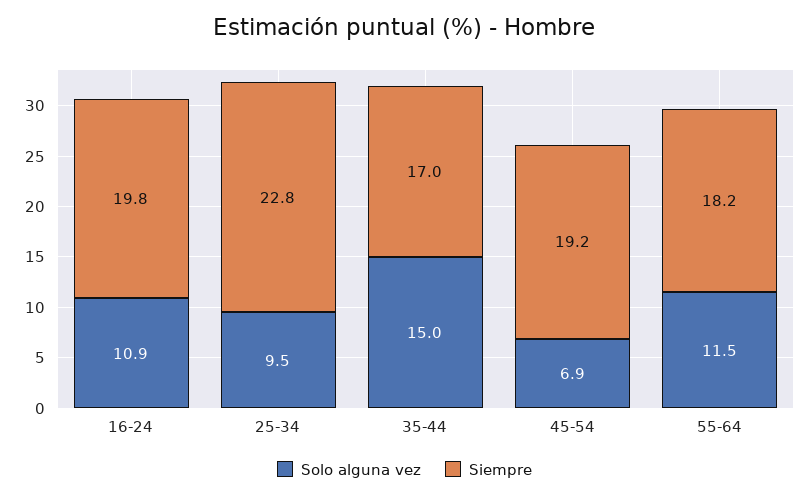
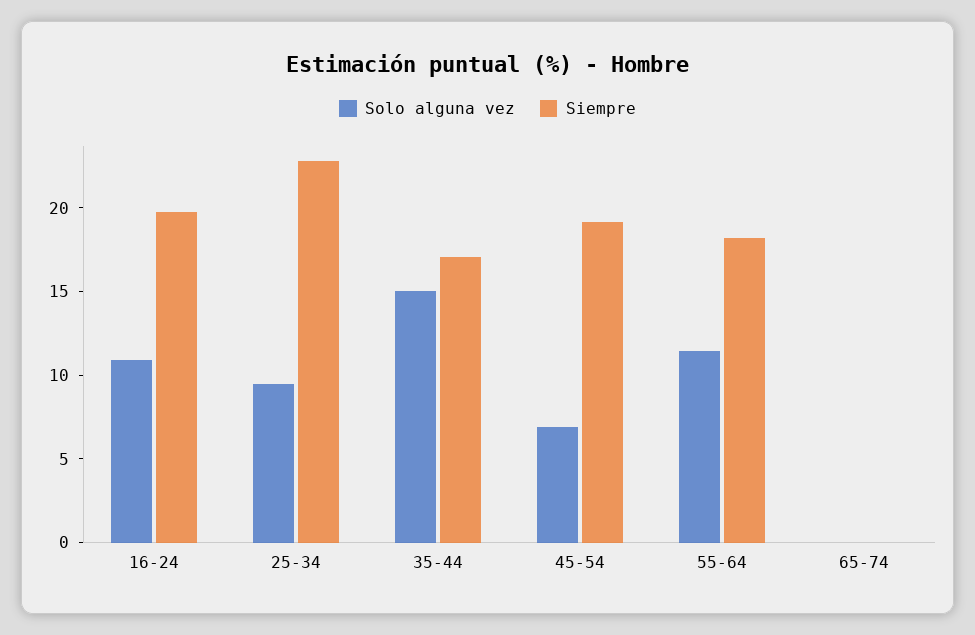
Solo alguna vez, 65-74: none -> 0
Siempre, 65-74: none -> 0

